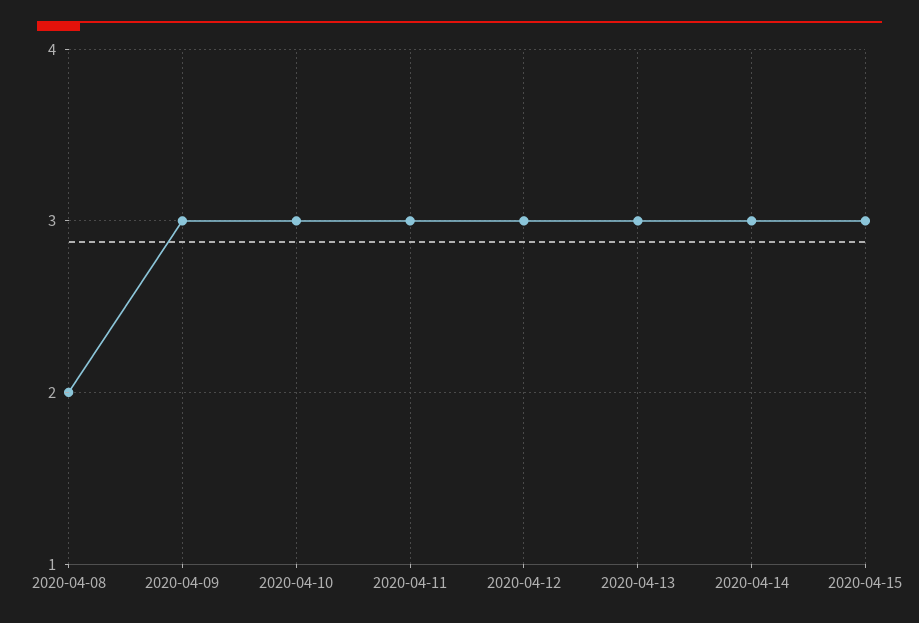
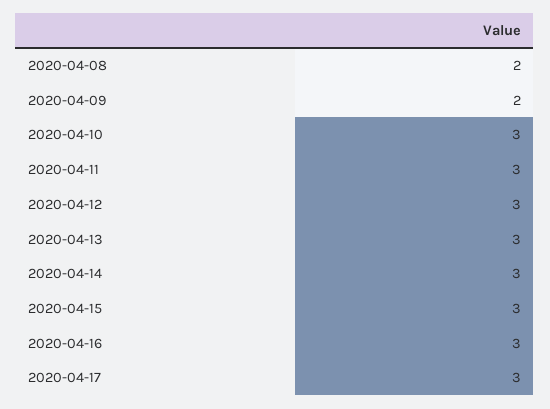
2020-04-09: 3 -> 2
2020-04-16: none -> 3
2020-04-17: none -> 3

